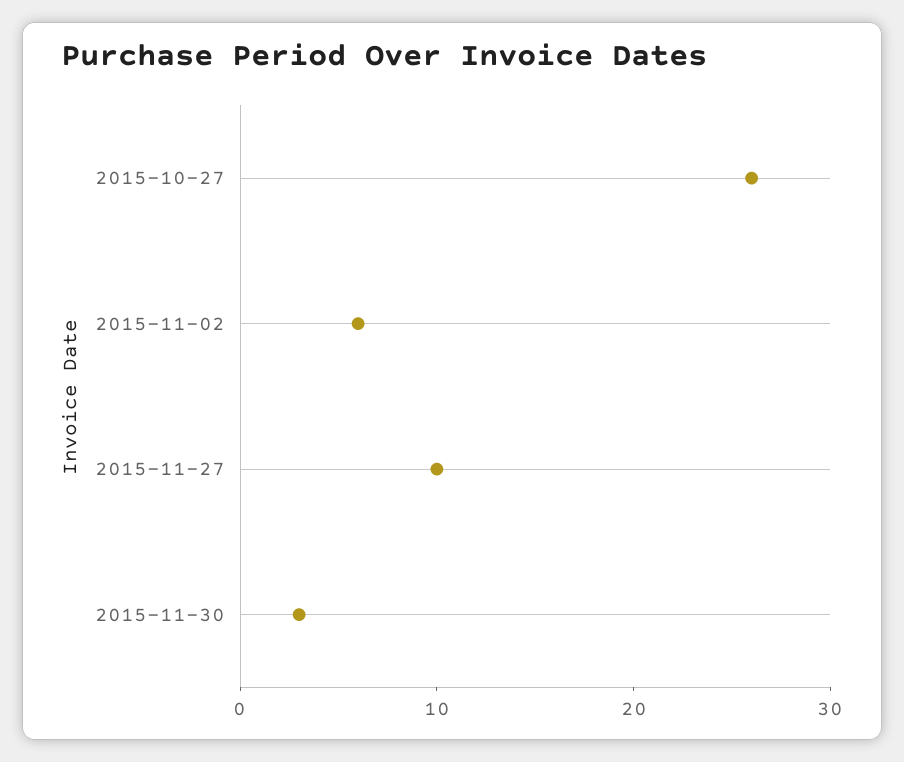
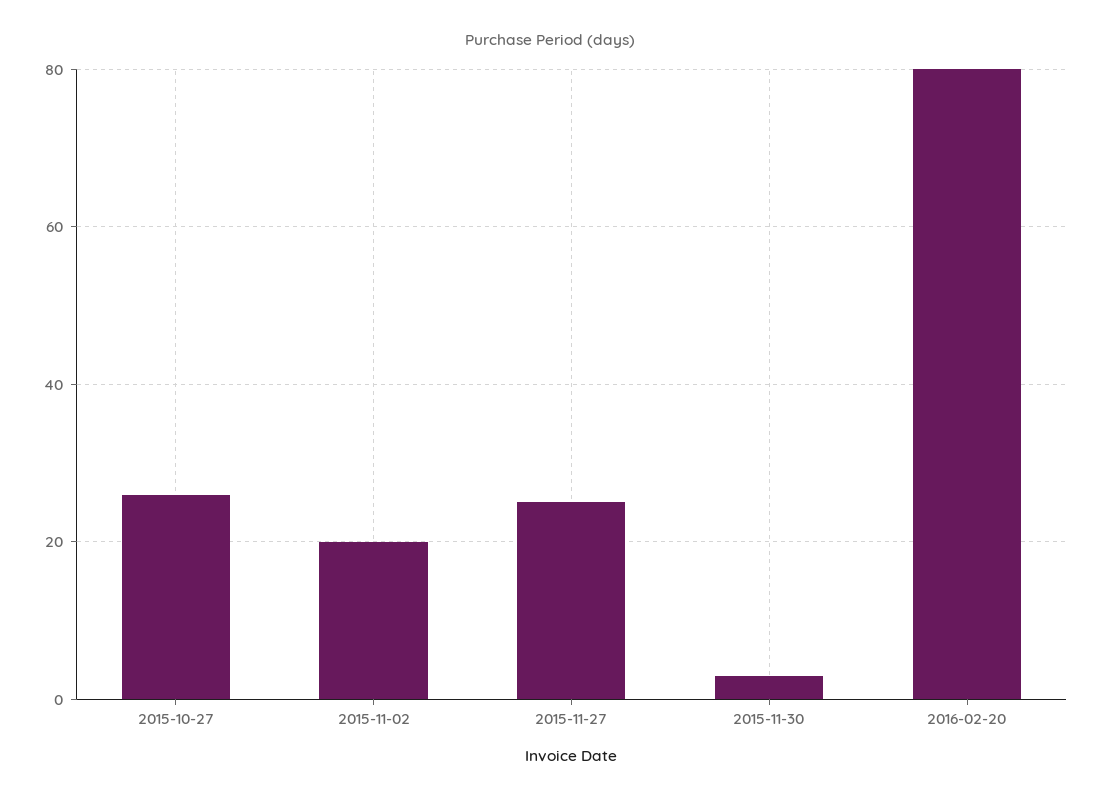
2015-11-02: 6 -> 20
2015-11-27: 10 -> 25
2016-02-20: none -> 80

